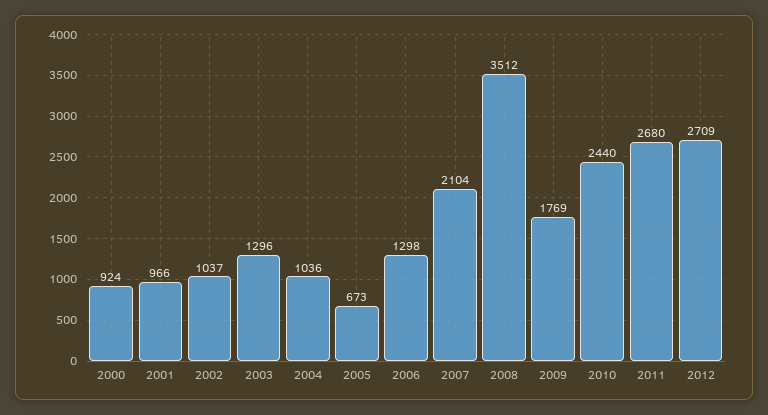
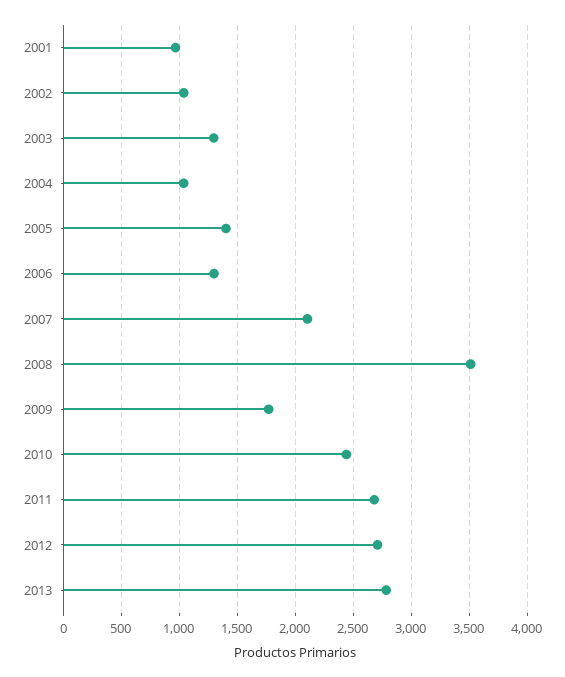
2000: 924 -> none
2005: 673 -> 1400
2013: none -> 2800

